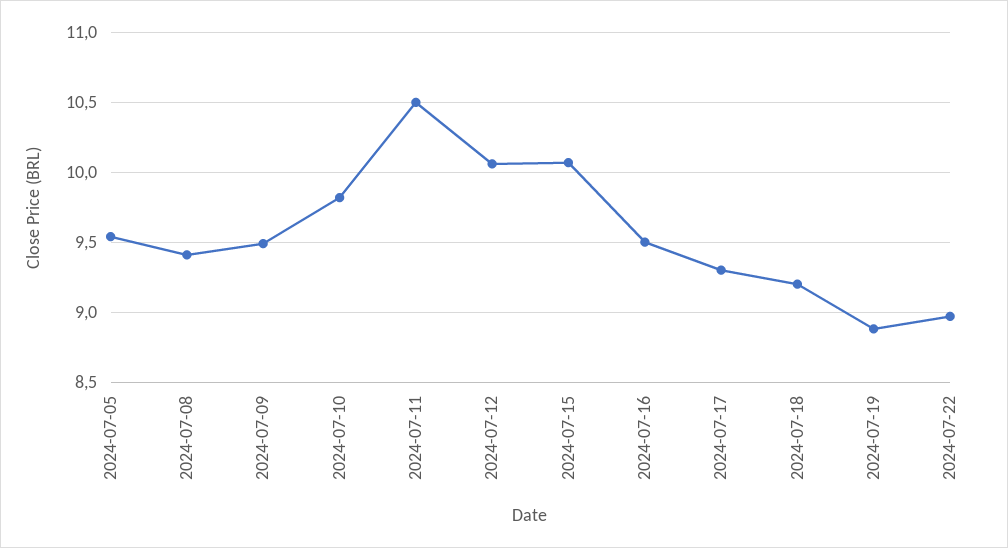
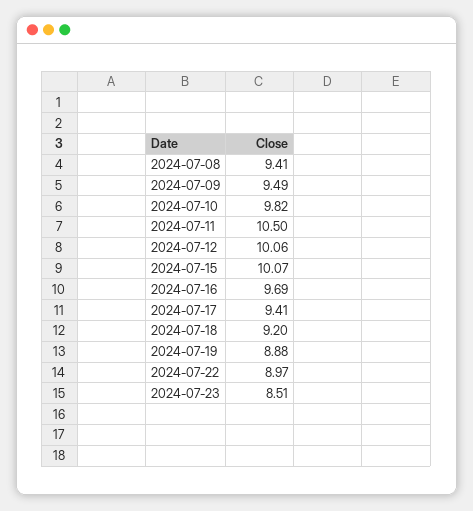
2024-07-05: 9.55 -> none
2024-07-16: 9.5 -> 9.69
2024-07-17: 9.3 -> 9.41
2024-07-23: none -> 8.51

